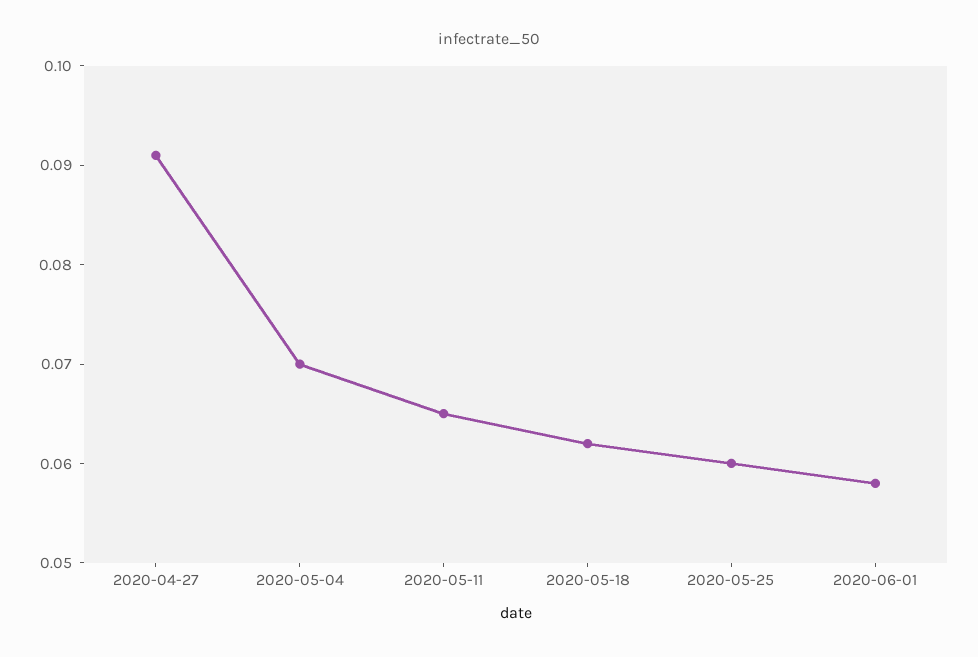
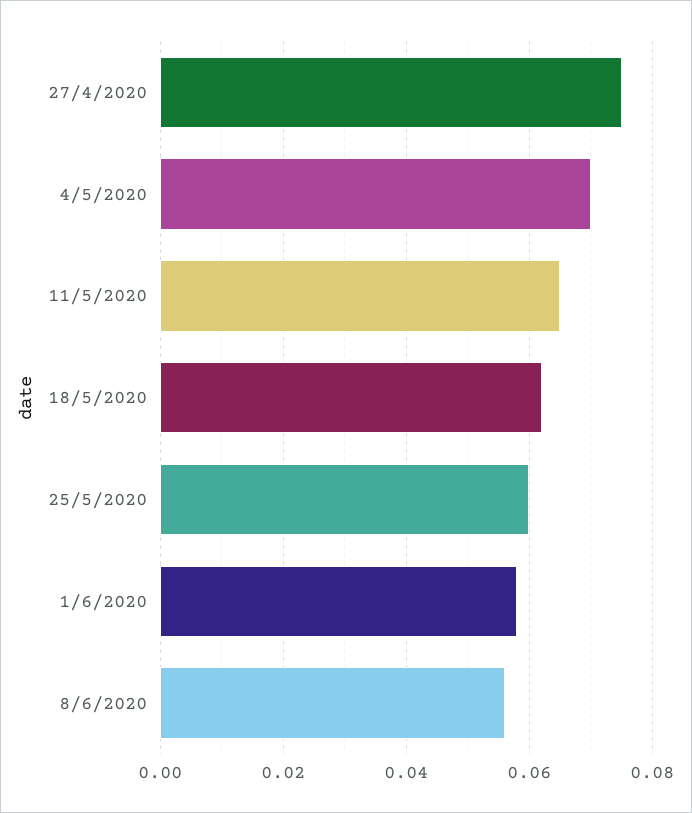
2020-04-27: 0.091 -> 0.075
8/6/2020: none -> 0.055

